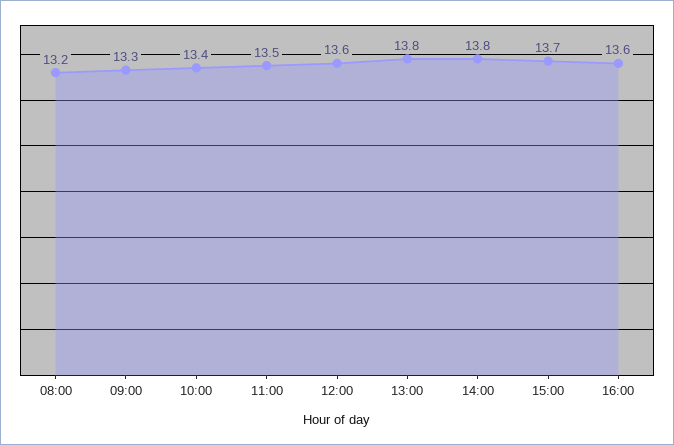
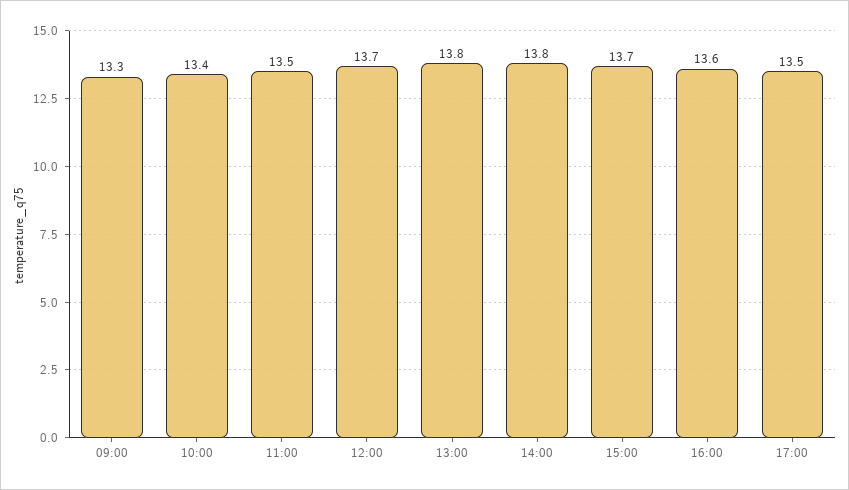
08:00: 13.2 -> none
12:00: 13.6 -> 13.7
17:00: none -> 13.5

